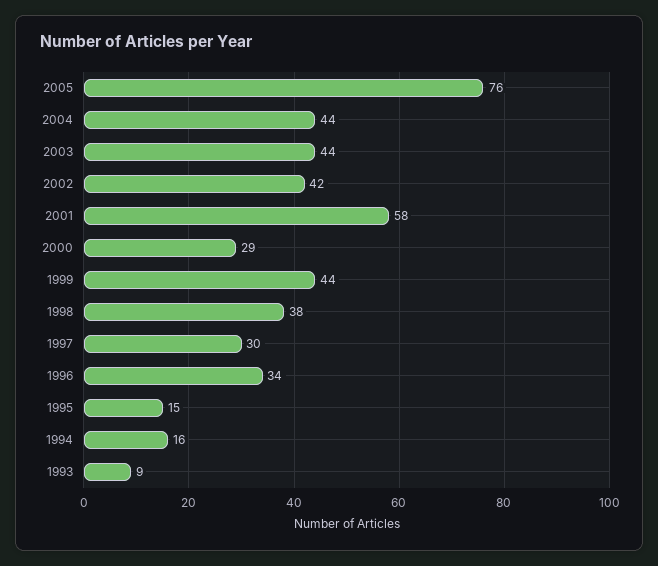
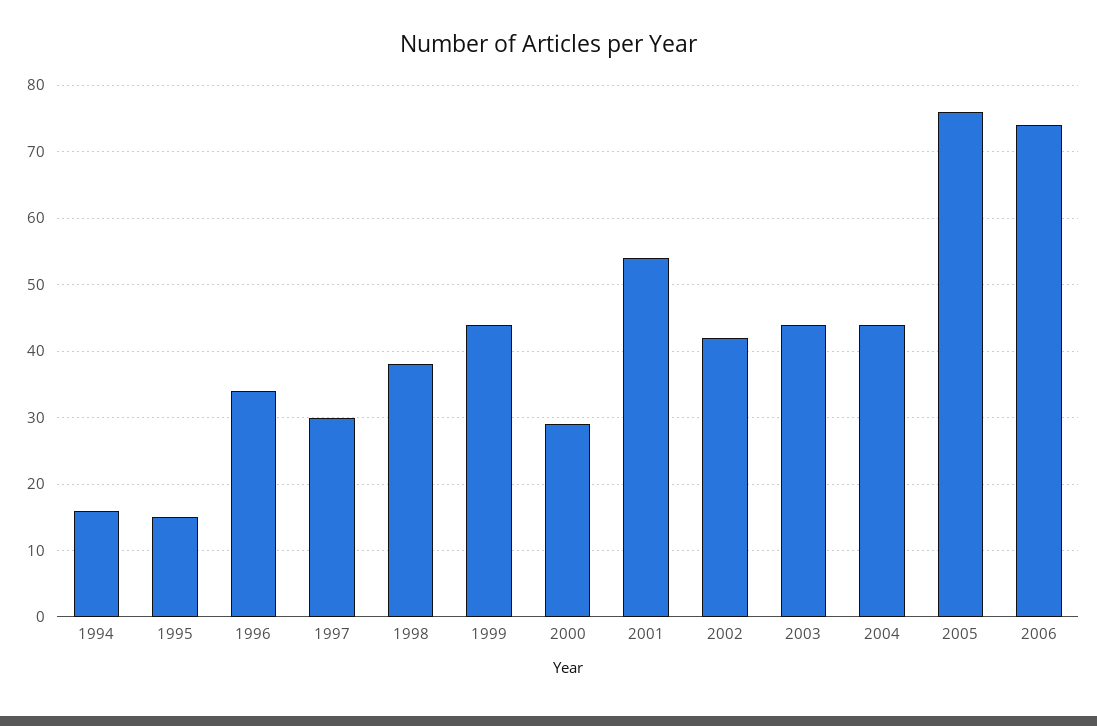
2001: 58 -> 54
1993: 9 -> none
2006: none -> 74

